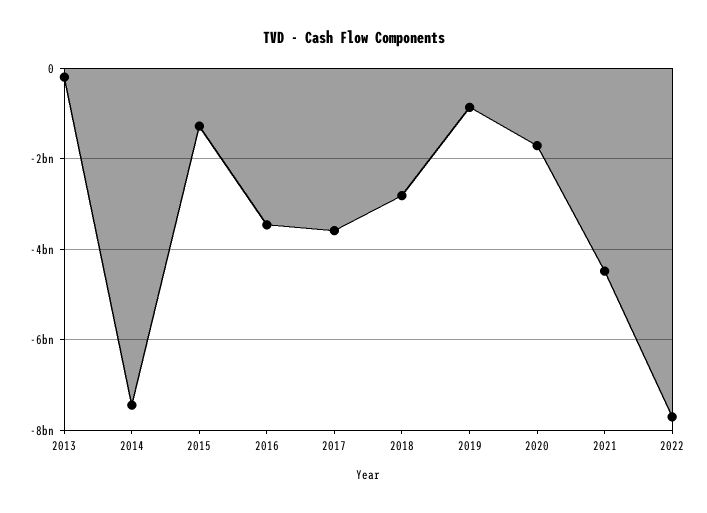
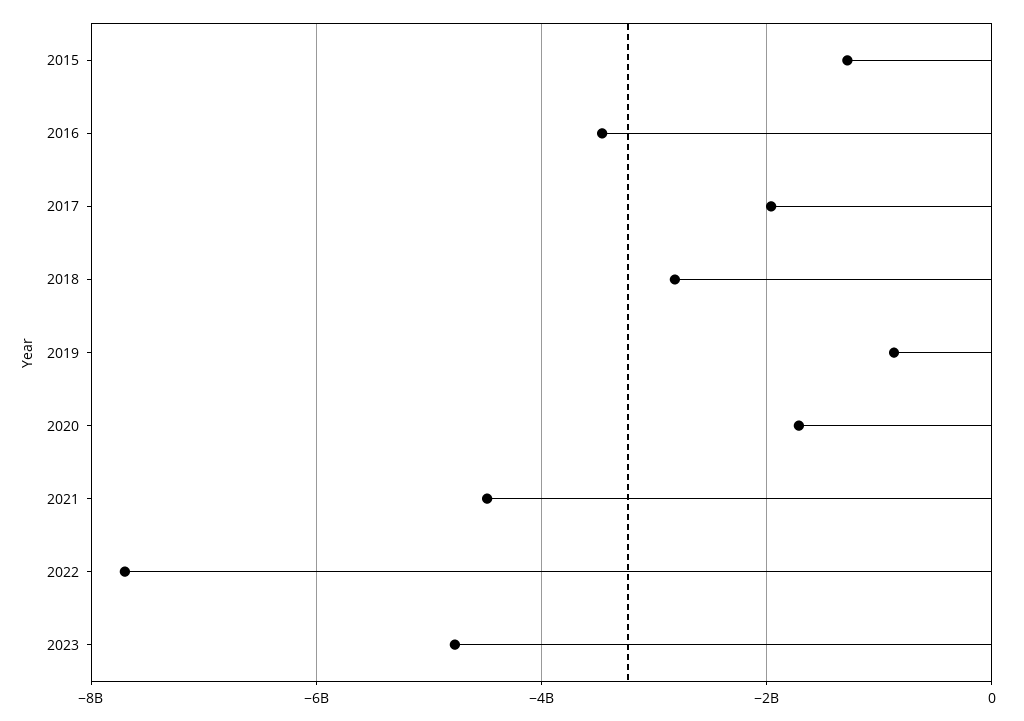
2013: -200000000 -> none
2014: -7400000000 -> none
2017: -3600000000 -> -2000000000
2023: none -> -4800000000

